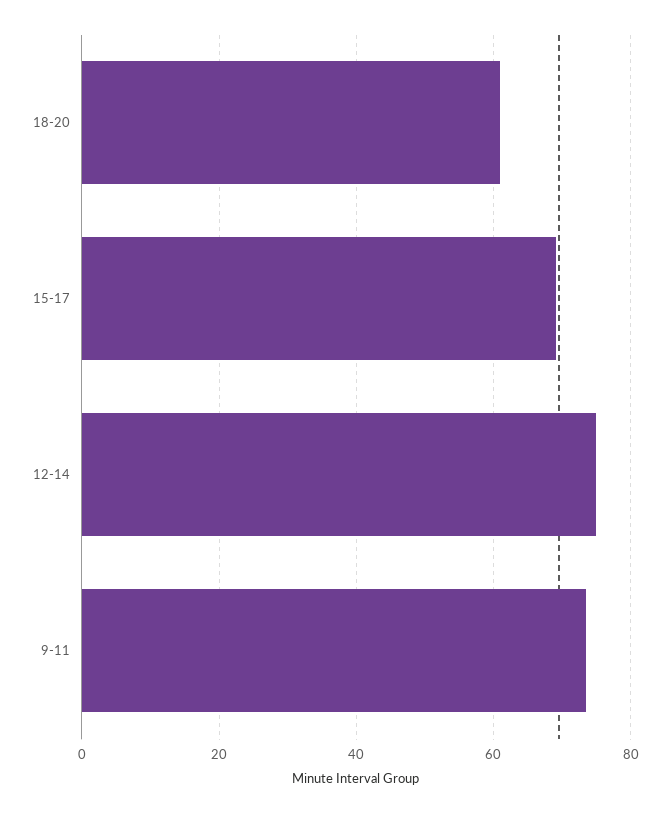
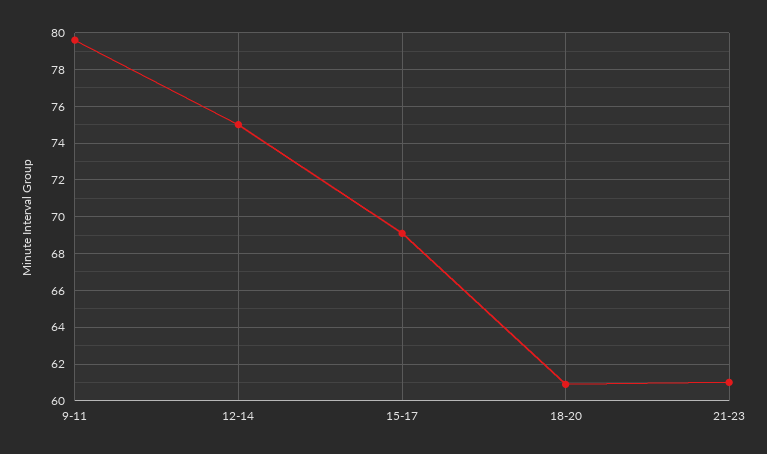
9-11: 74 -> 79.5
21-23: none -> 61

